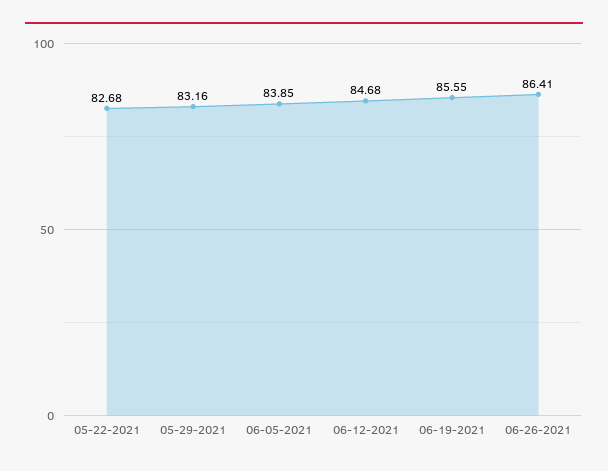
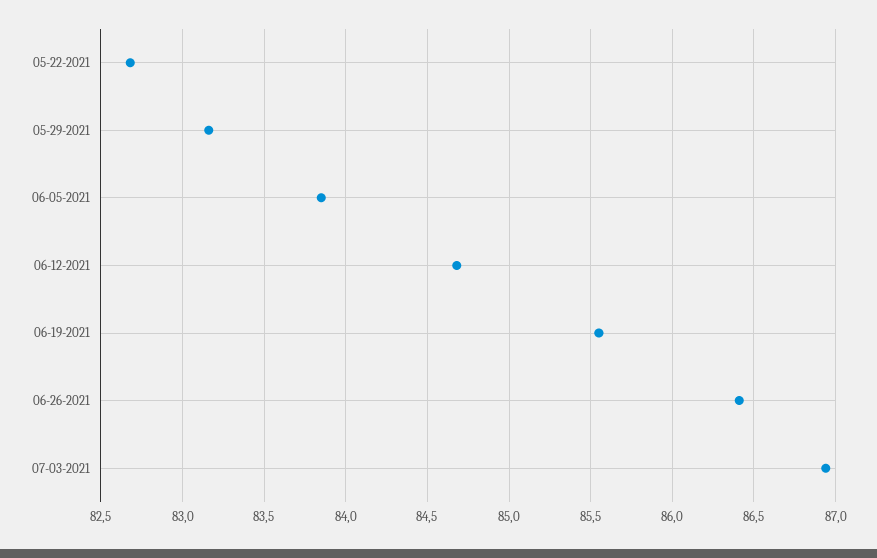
07-03-2021: none -> 86.95

